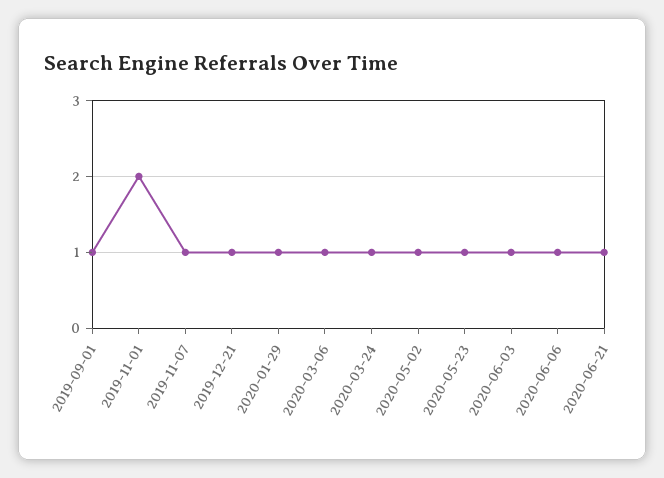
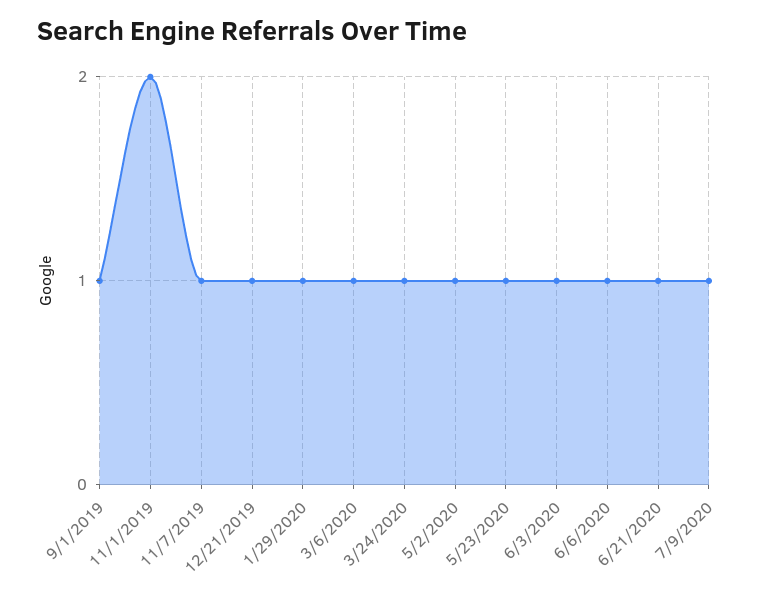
7/9/2020: none -> 1

